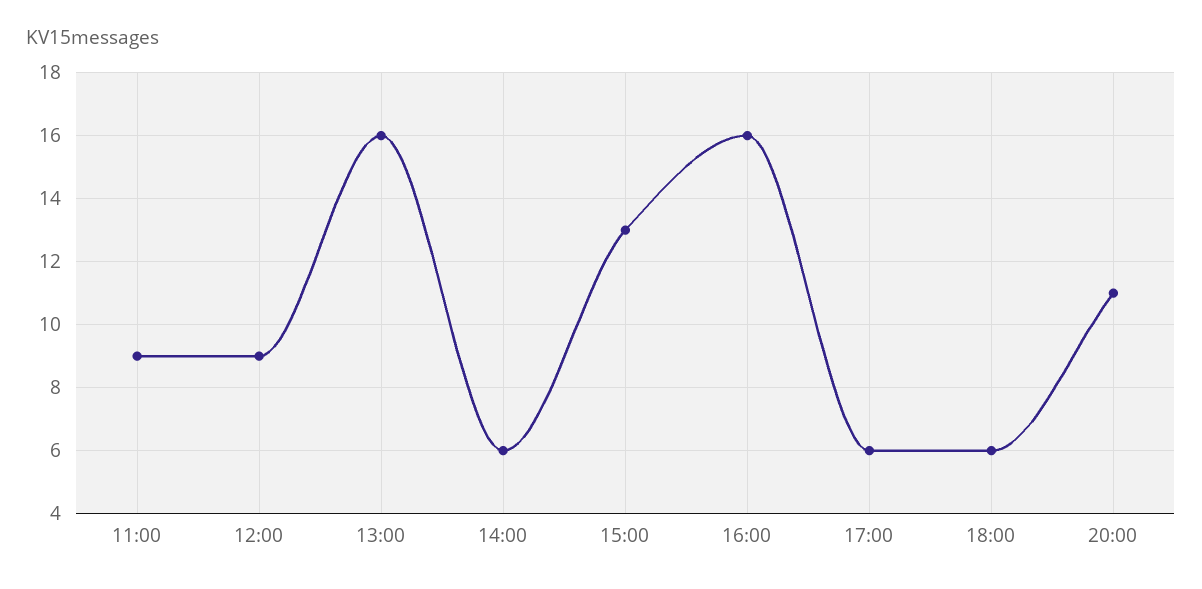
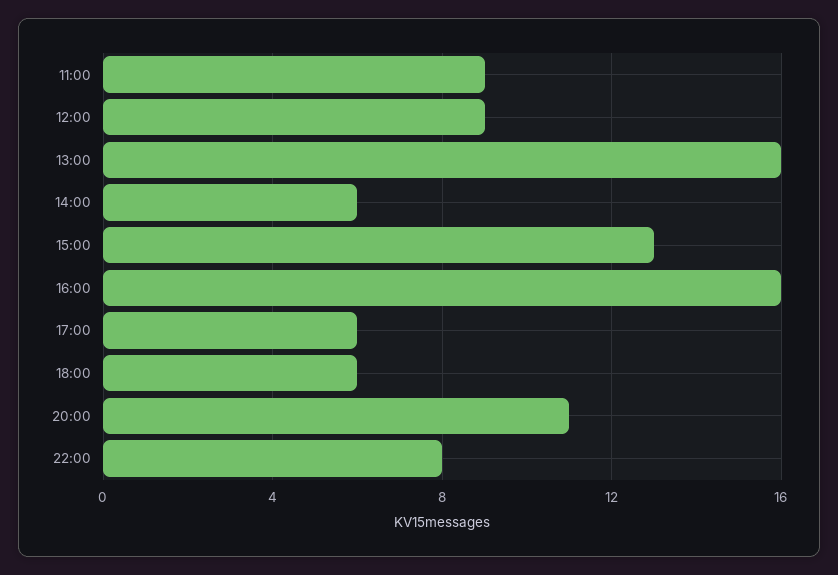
22:00: none -> 8

